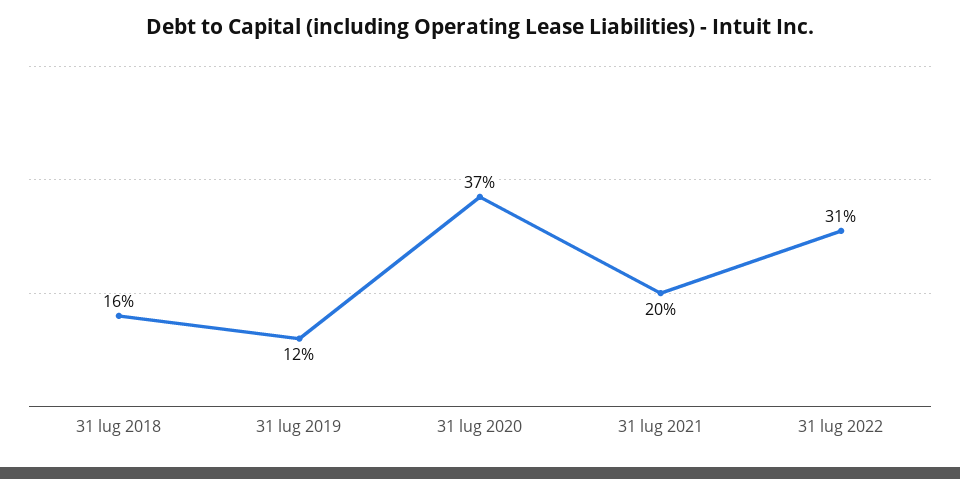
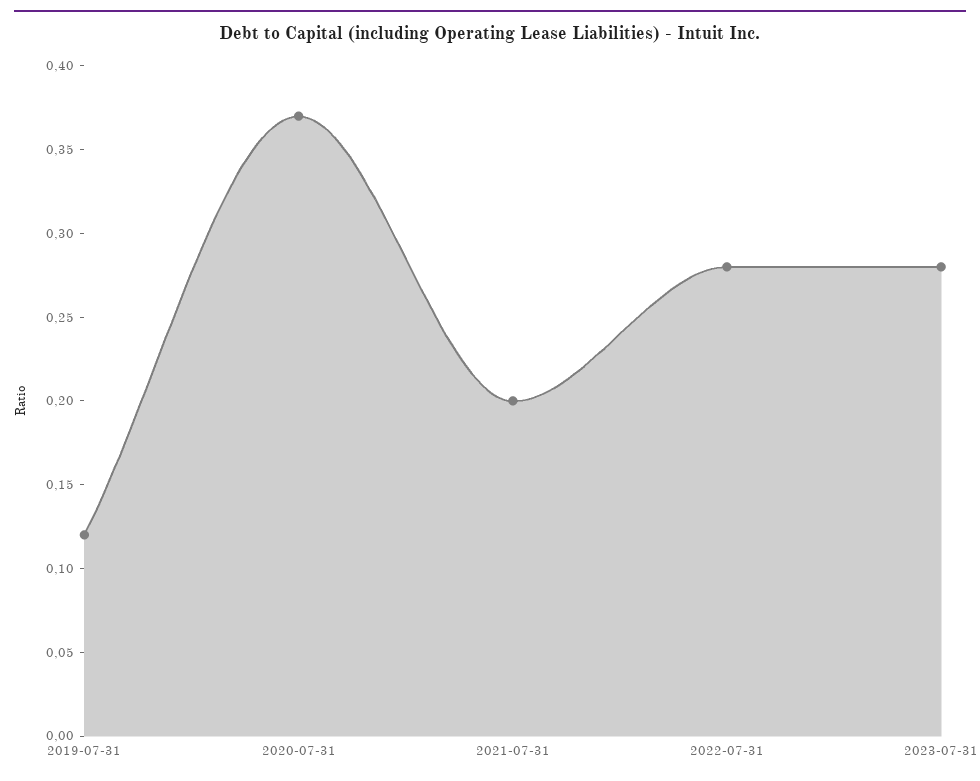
31 lug 2018: 0.16 -> none
31 lug 2022: 0.31 -> 0.28
2023-07-31: none -> 0.28

